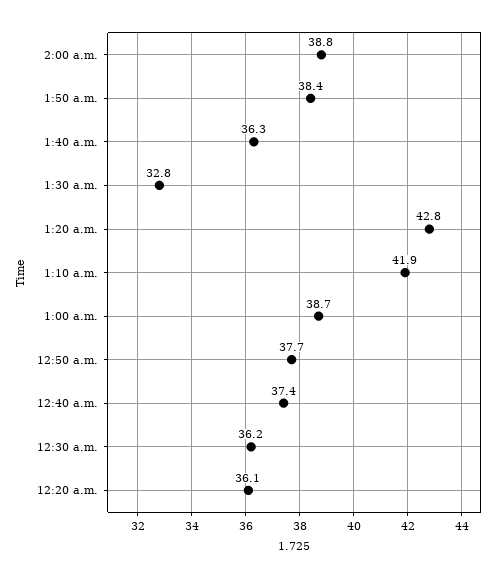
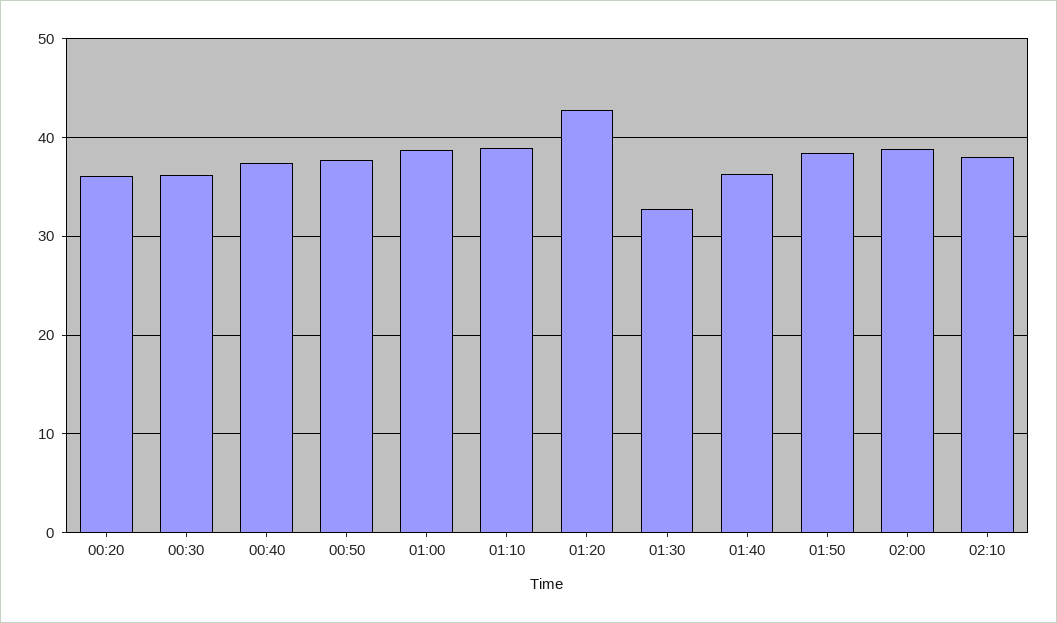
1:10 a.m.: 41.9 -> 39
02:10: none -> 38

